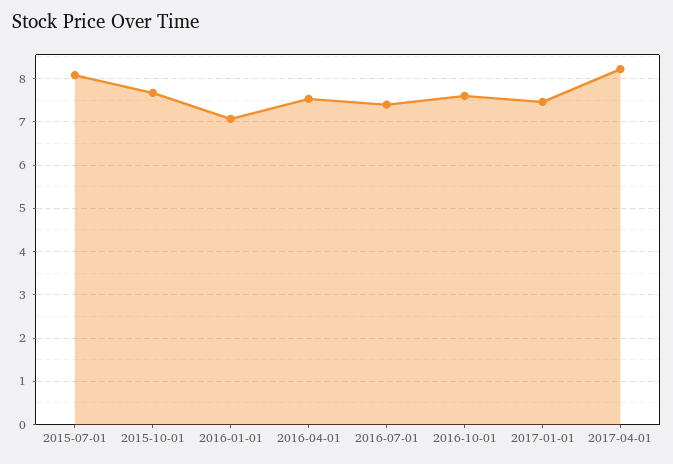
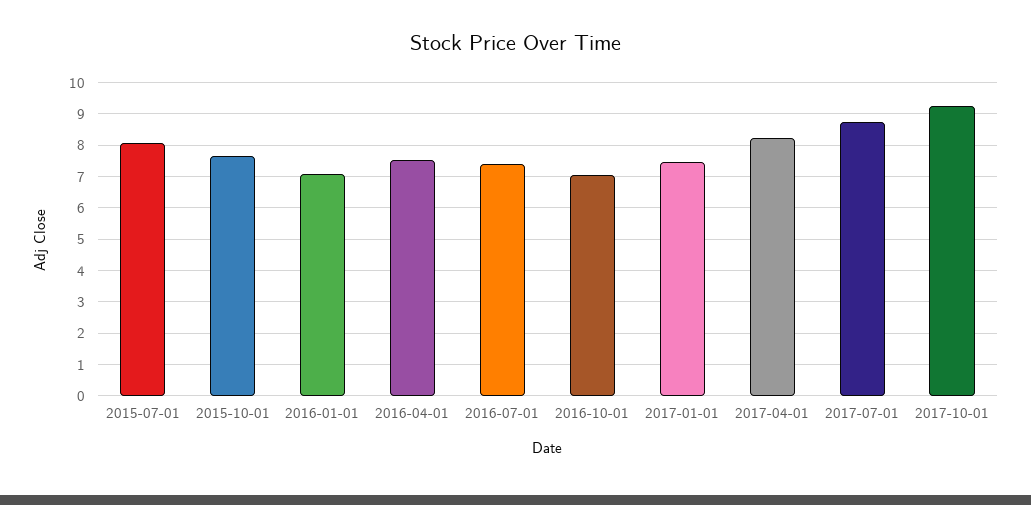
2016-10-01: 7.6 -> 7
2017-07-01: none -> 8.8
2017-10-01: none -> 9.2

